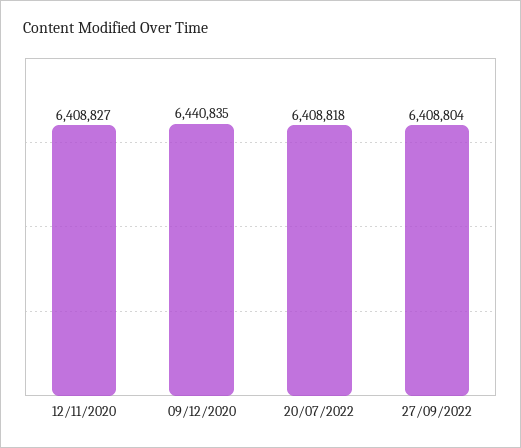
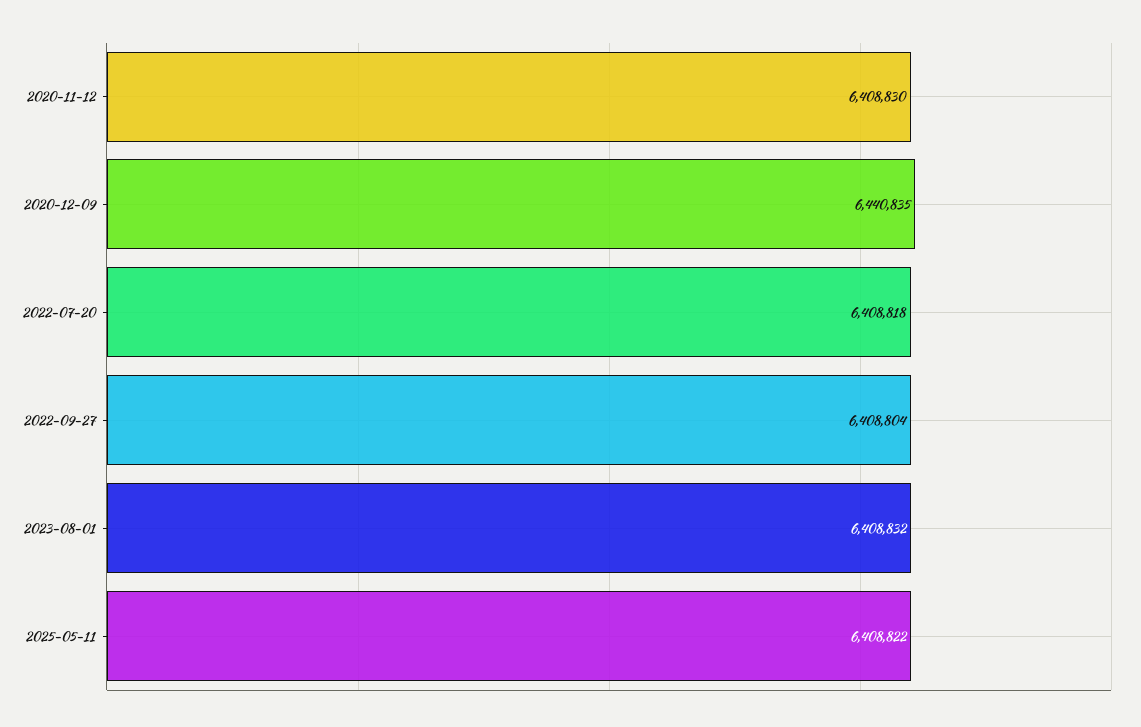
12/11/2020: 6408827 -> 6408830
2023-08-01: none -> 6408832
2025-05-11: none -> 6408822

